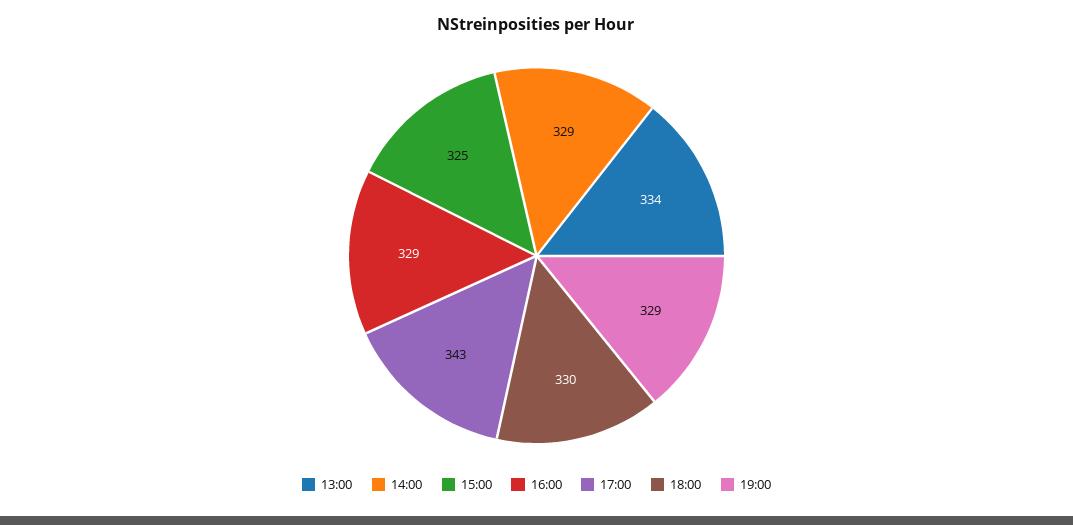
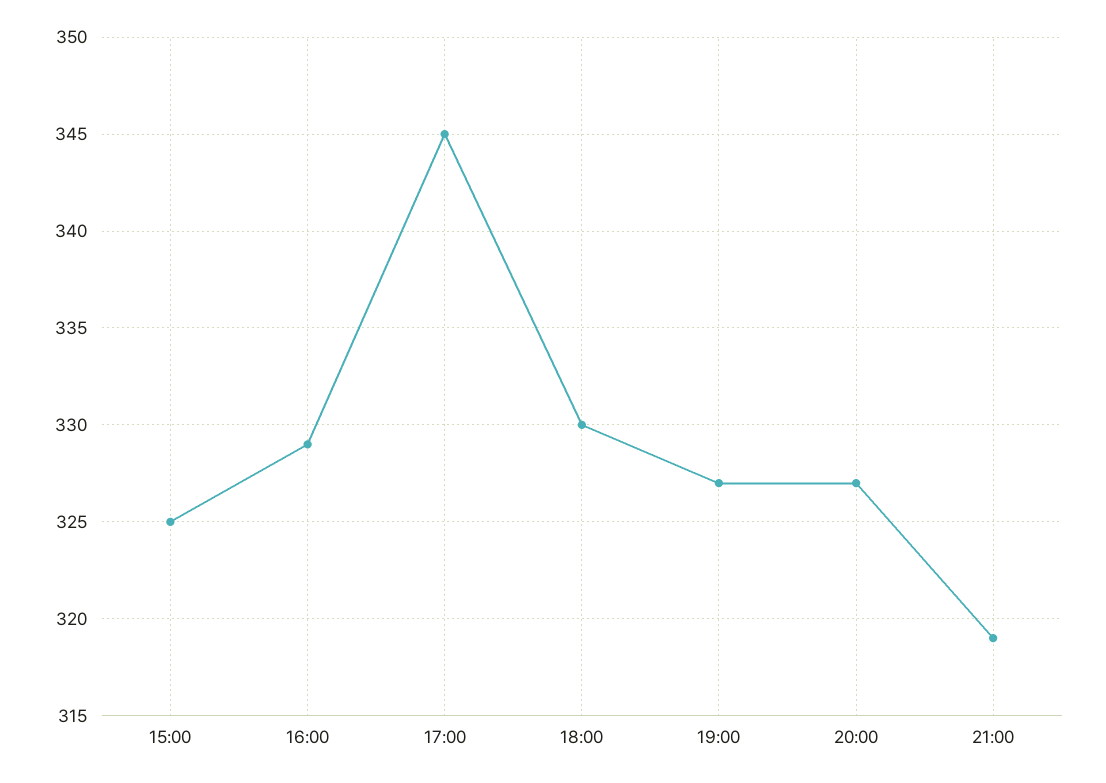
13:00: 334 -> none
14:00: 329 -> none
17:00: 343 -> 345
19:00: 329 -> 327
20:00: none -> 327
21:00: none -> 319

